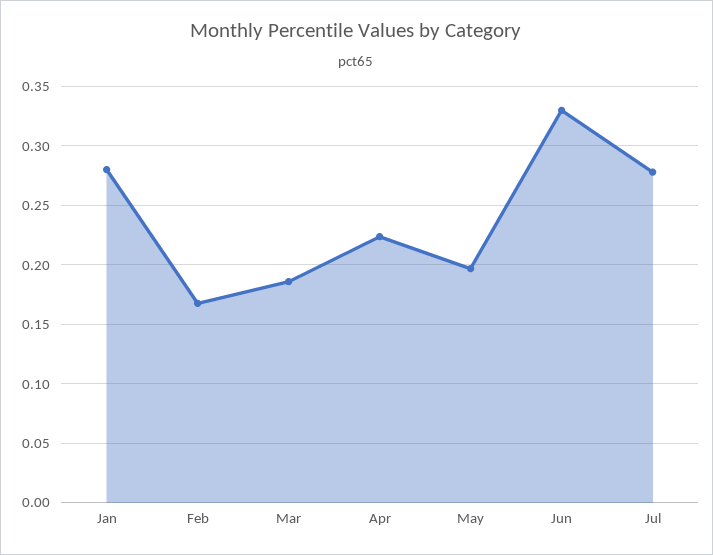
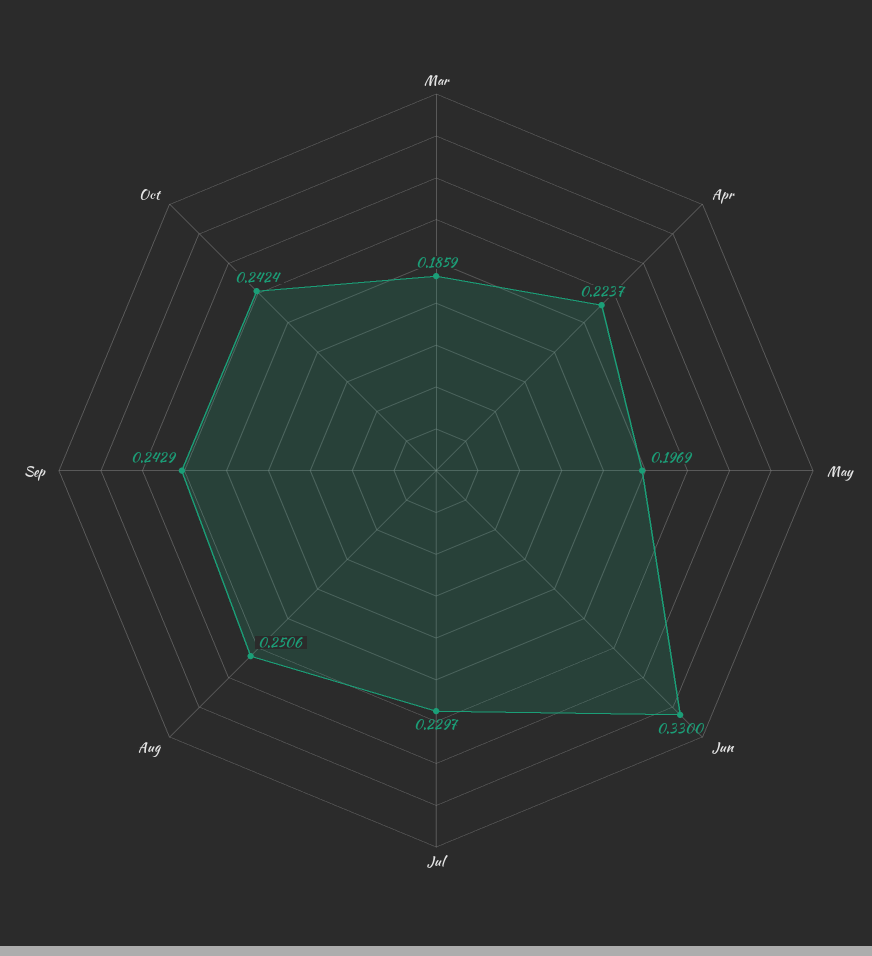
Jan: 0.28 -> none
Feb: 0.17 -> none
Jul: 0.28 -> 0.2297
Aug: none -> 0.2506
Sep: none -> 0.2429
Oct: none -> 0.2424

